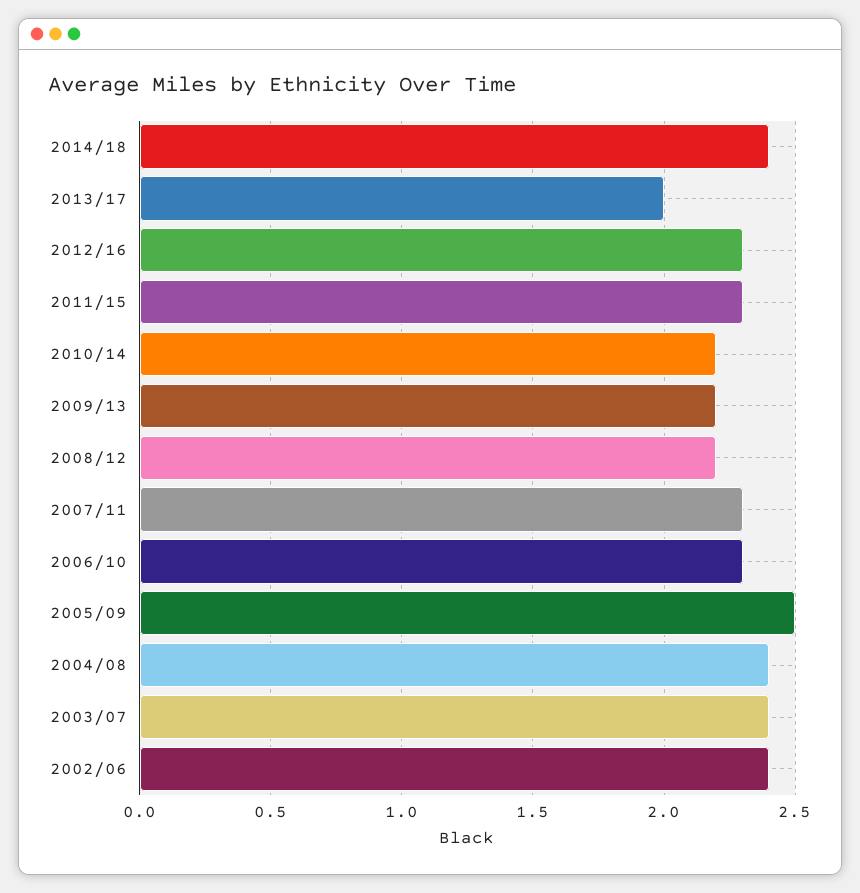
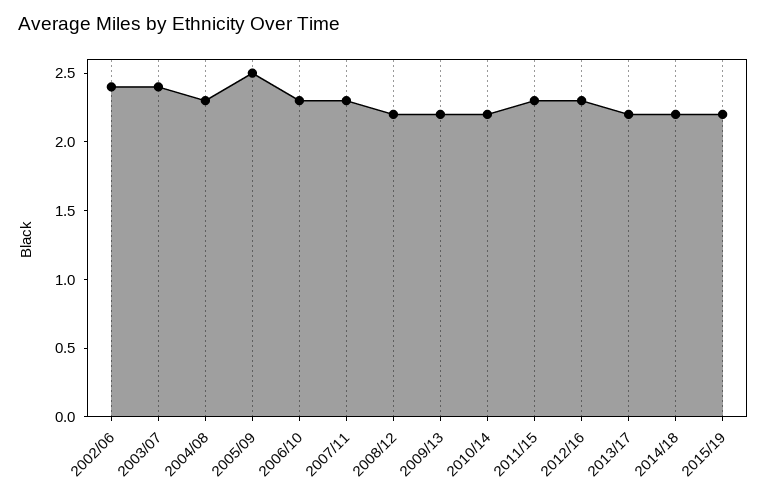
2014/18: 2.4 -> 2.2
2013/17: 2 -> 2.2
2004/08: 2.4 -> 2.3
2015/19: none -> 2.2

